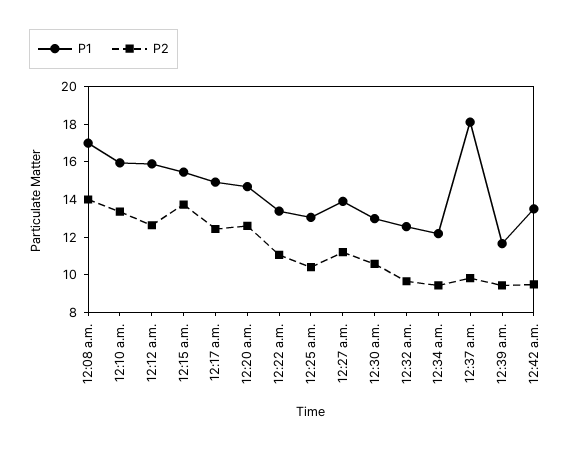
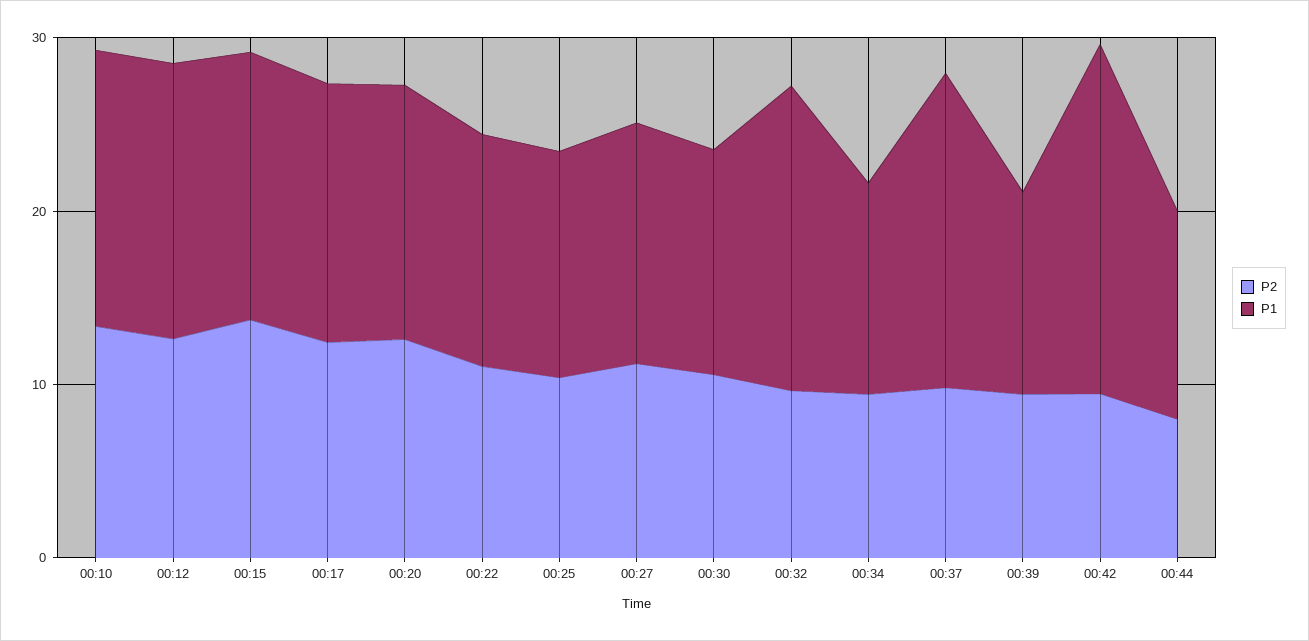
P1, 12:08 a.m.: 17 -> none
P2, 12:08 a.m.: 14 -> none
P1, 12:32 a.m.: 12.5 -> 18
P1, 12:42 a.m.: 13.5 -> 20
P2, 00:44: none -> 8
P1, 00:44: none -> 12

